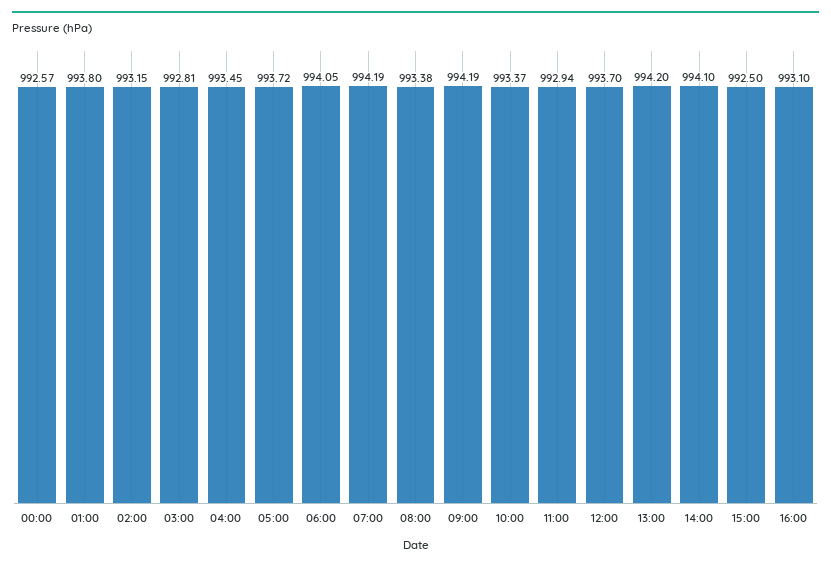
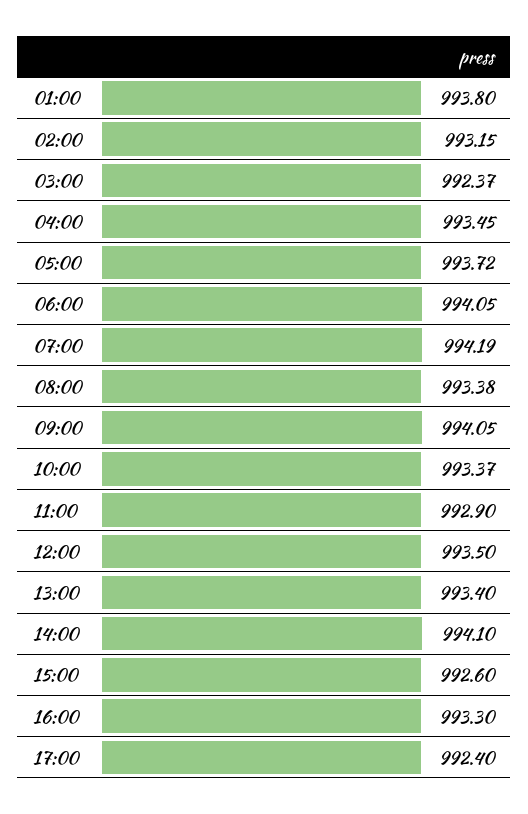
00:00: 992.57 -> none
03:00: 992.81 -> 992.37
09:00: 994.19 -> 994.05
11:00: 992.94 -> 992.9
12:00: 993.7 -> 993.5
13:00: 994.2 -> 993.4
15:00: 992.5 -> 992.6
16:00: 993.1 -> 993.3
17:00: none -> 992.4

